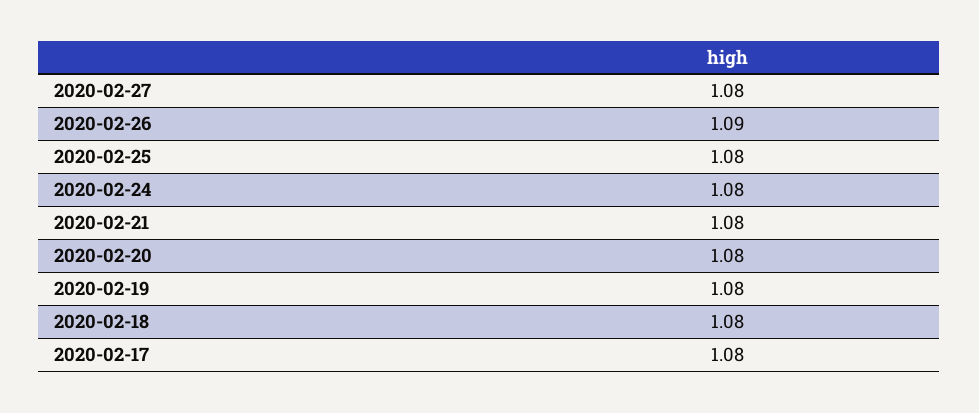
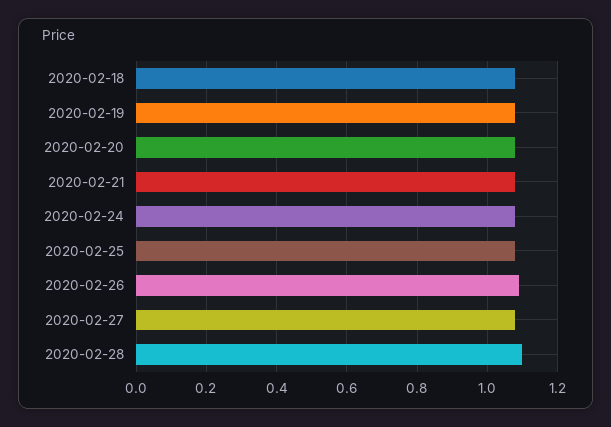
2020-02-17: 1.08 -> none
2020-02-28: none -> 1.1

